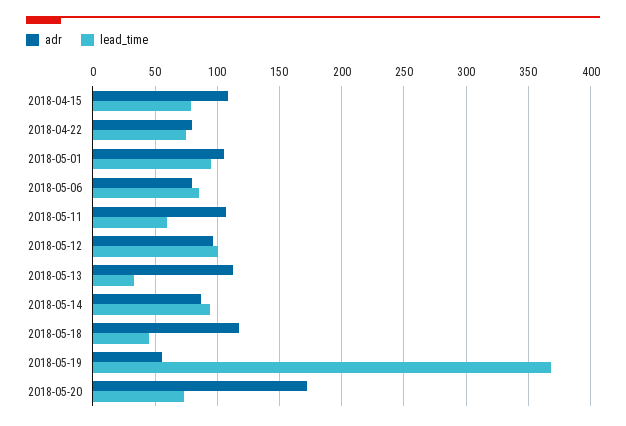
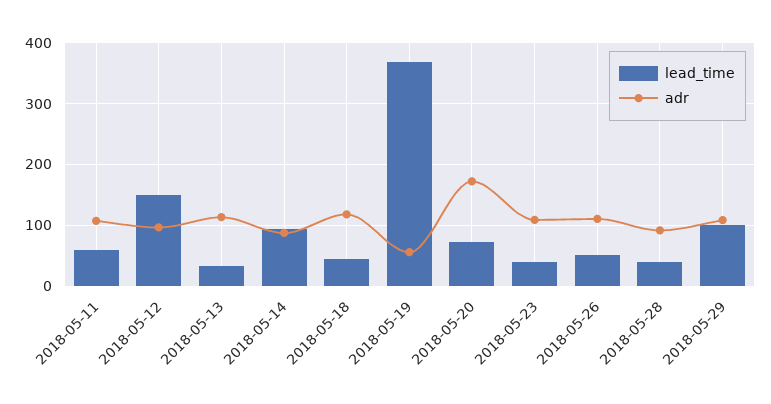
adr, 2018-04-15: 110 -> none
lead_time, 2018-04-15: 80 -> none
adr, 2018-04-22: 80 -> none
lead_time, 2018-04-22: 75 -> none
adr, 2018-05-01: 105 -> none
lead_time, 2018-05-01: 95 -> none
adr, 2018-05-06: 80 -> none
lead_time, 2018-05-06: 85 -> none
lead_time, 2018-05-12: 100 -> 150
lead_time, 2018-05-23: none -> 40
adr, 2018-05-23: none -> 110
lead_time, 2018-05-26: none -> 50
adr, 2018-05-26: none -> 110
lead_time, 2018-05-28: none -> 40
adr, 2018-05-28: none -> 90
lead_time, 2018-05-29: none -> 100
adr, 2018-05-29: none -> 110

